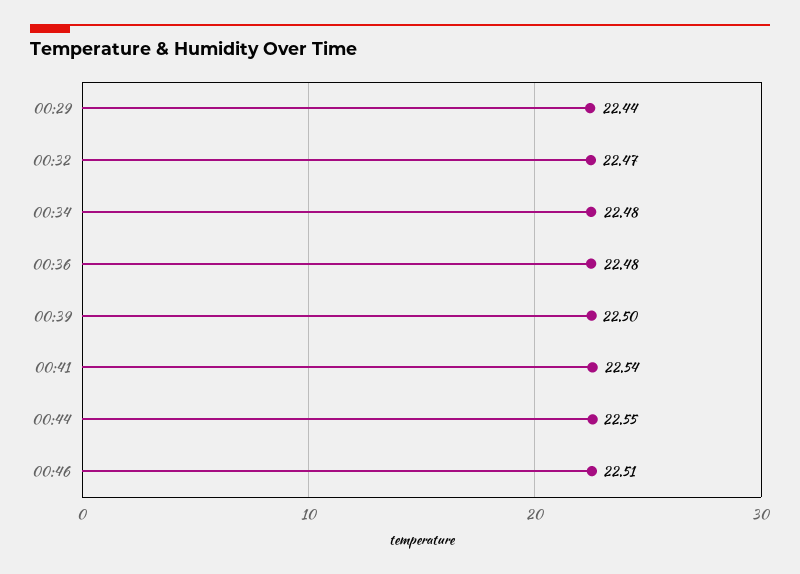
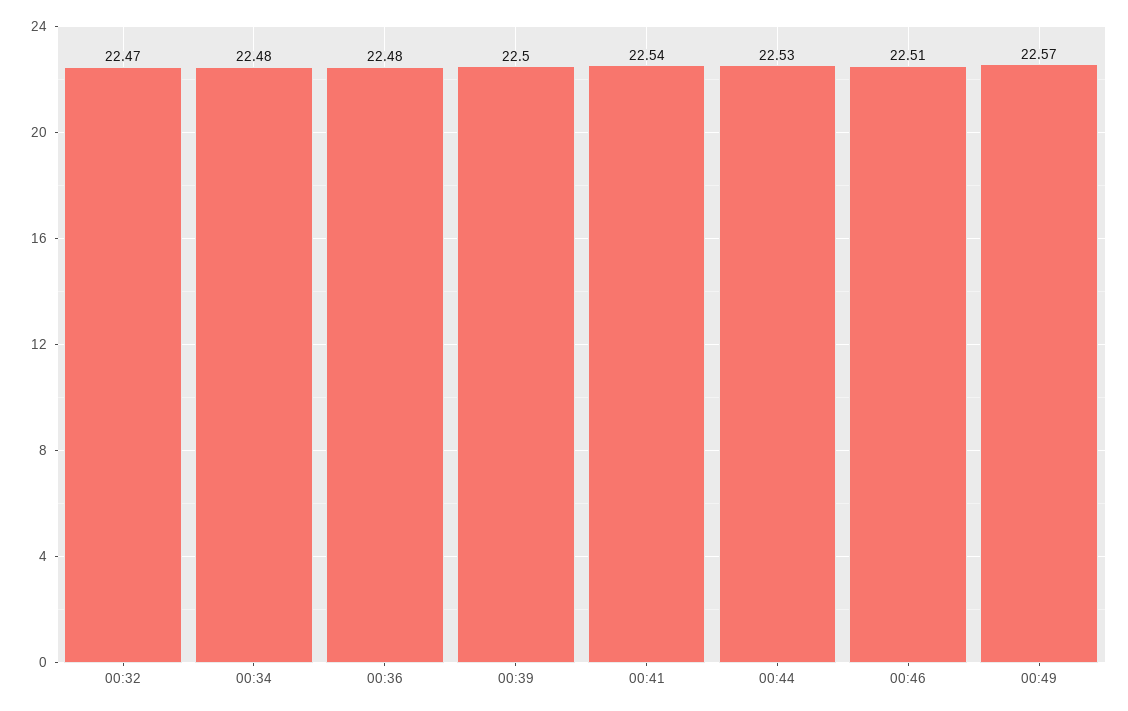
00:29: 22.44 -> none
00:44: 22.55 -> 22.53
00:49: none -> 22.57

